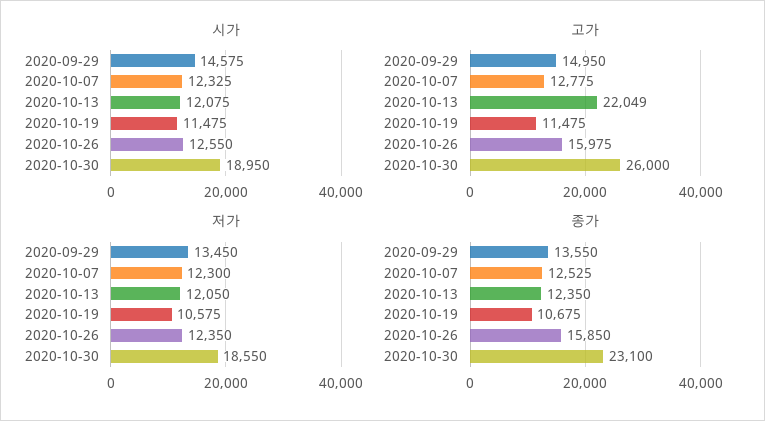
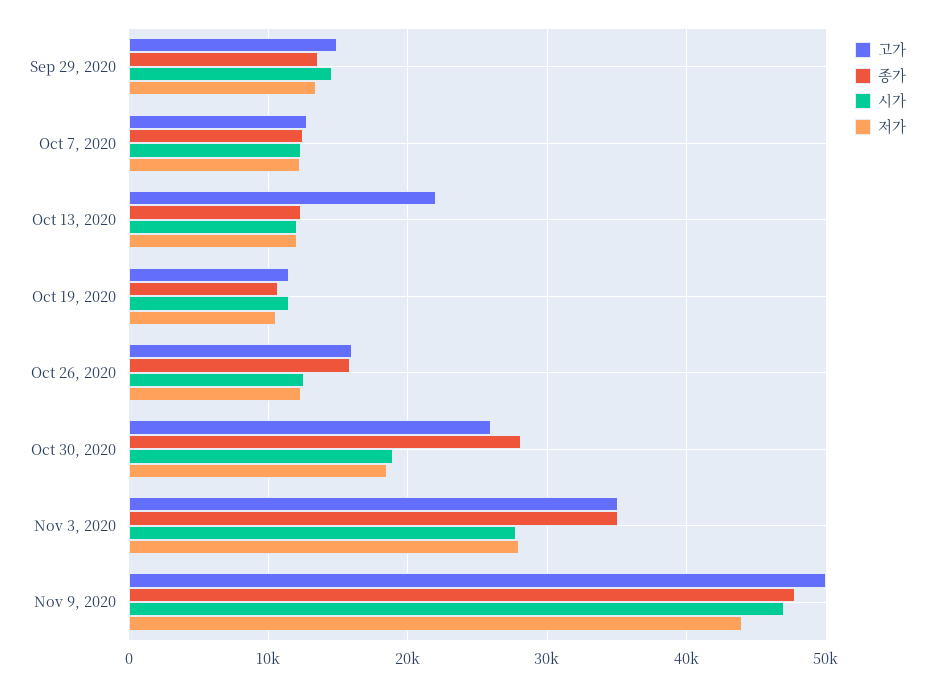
종가, 2020-10-30: 23100 -> 28000
고가, Nov 3, 2020: none -> 35000
종가, Nov 3, 2020: none -> 35000
시가, Nov 3, 2020: none -> 28000
저가, Nov 3, 2020: none -> 28000
고가, Nov 9, 2020: none -> 50000
종가, Nov 9, 2020: none -> 48000
시가, Nov 9, 2020: none -> 47000
저가, Nov 9, 2020: none -> 44000

